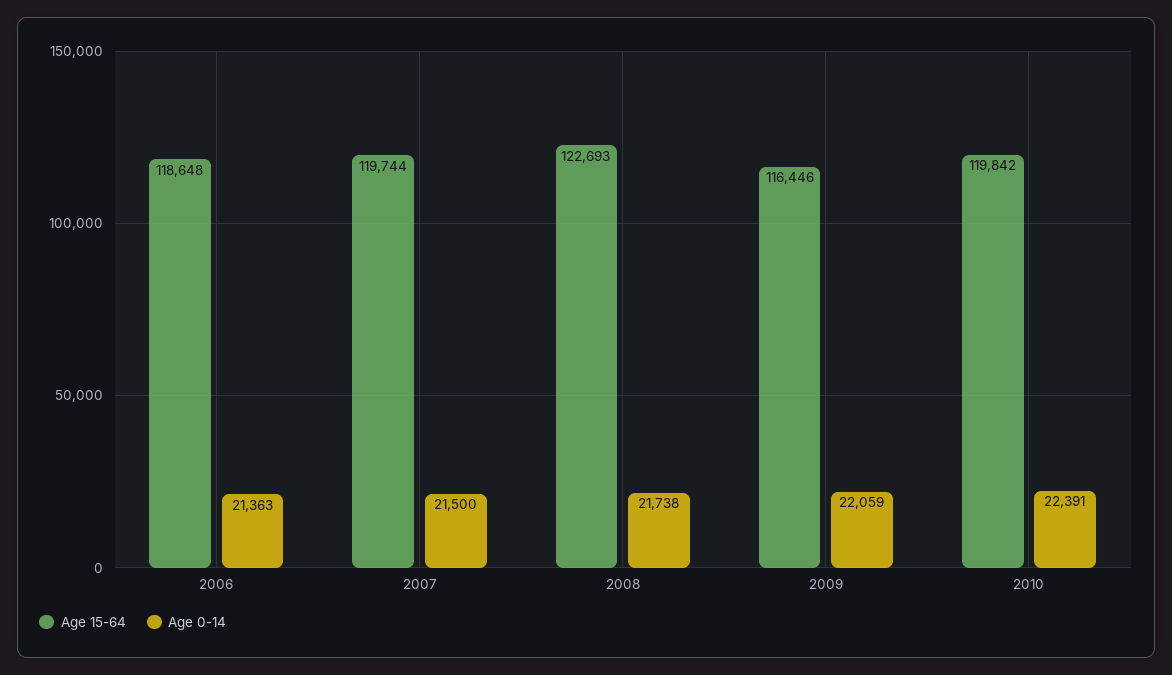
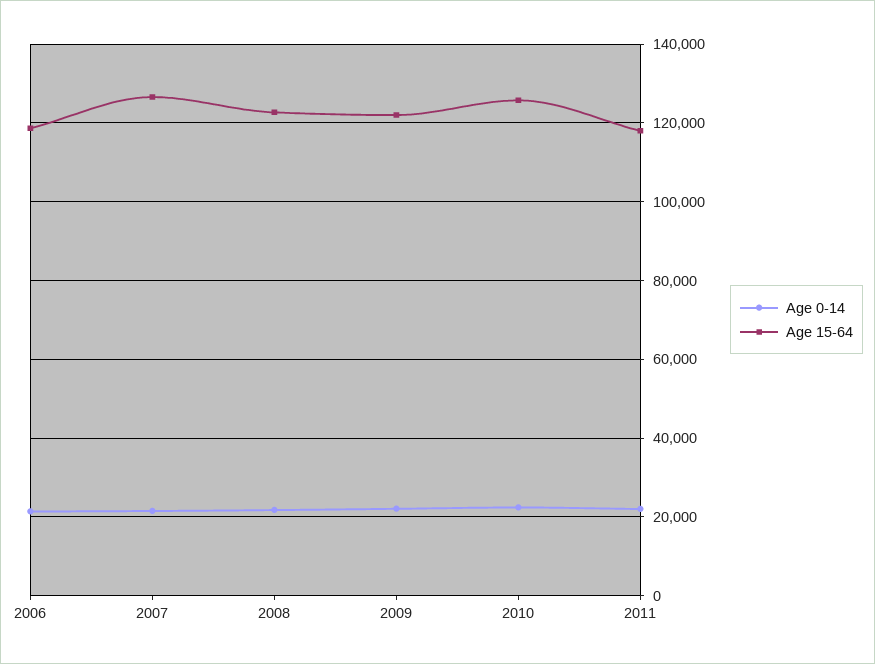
Age 15-64, 2007: 119744 -> 126000
Age 15-64, 2009: 116446 -> 122000
Age 15-64, 2010: 119842 -> 126000
Age 0-14, 2011: none -> 22000
Age 15-64, 2011: none -> 118000

